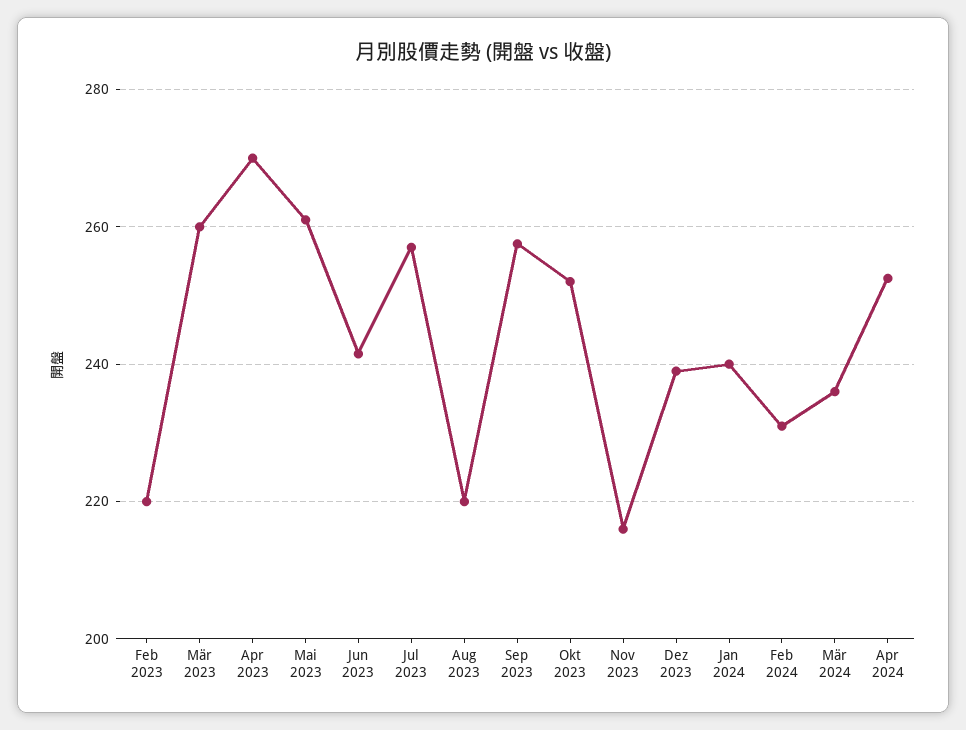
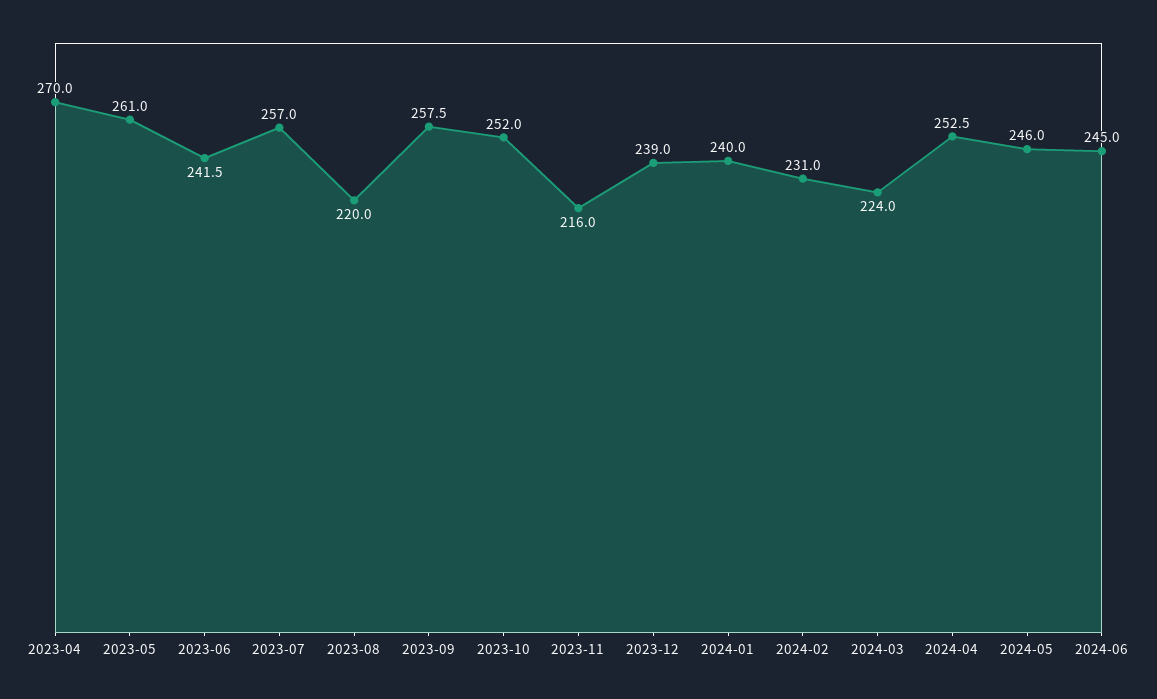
Feb 2023: 220 -> none
Mär 2023: 260 -> none
Mär 2024: 236 -> 224
2024-05: none -> 246
2024-06: none -> 245

